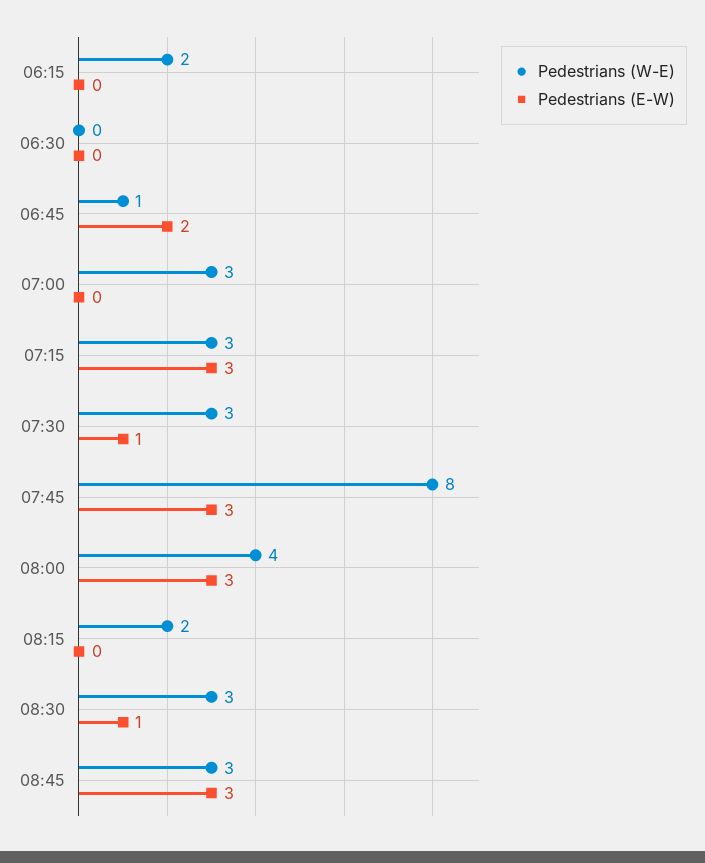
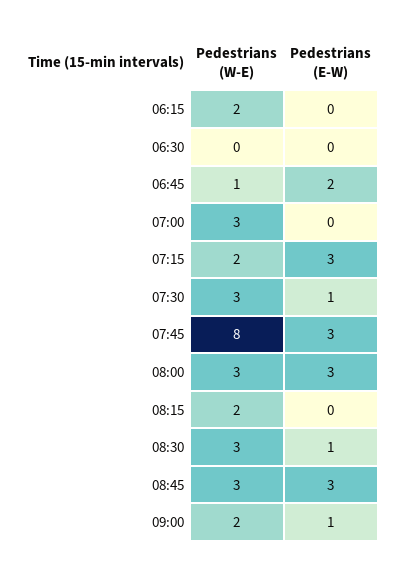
Pedestrians (W-E), 07:15: 3 -> 2
Pedestrians (W-E), 08:00: 4 -> 3
Pedestrians (W-E), 09:00: none -> 2
Pedestrians (E-W), 09:00: none -> 1

